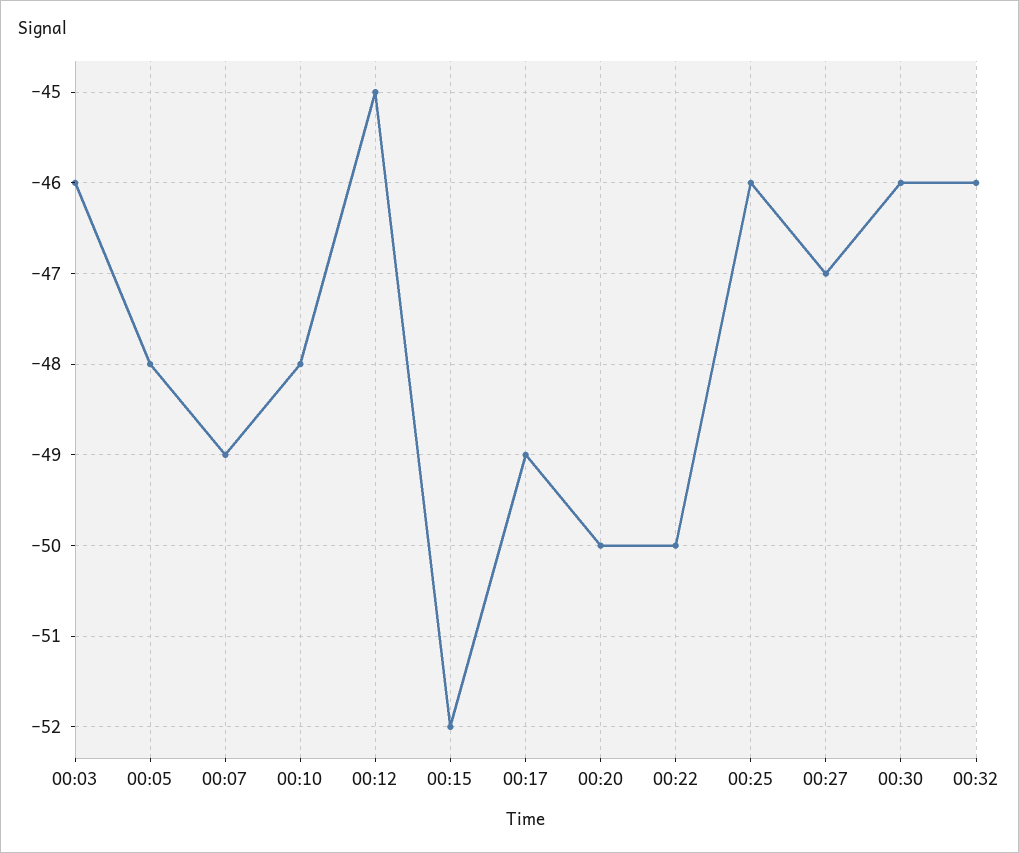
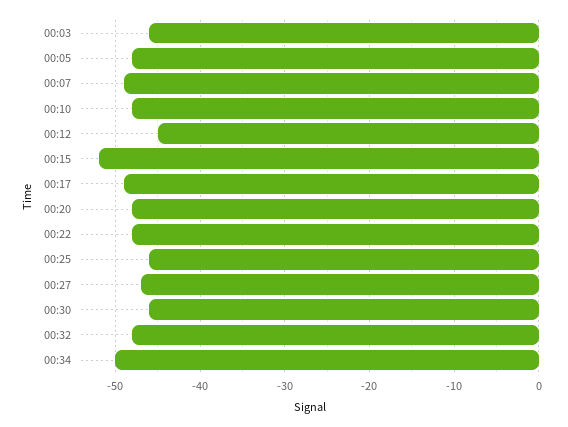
00:20: -50 -> -48
00:22: -50 -> -48
00:32: -46 -> -48
00:34: none -> -50

